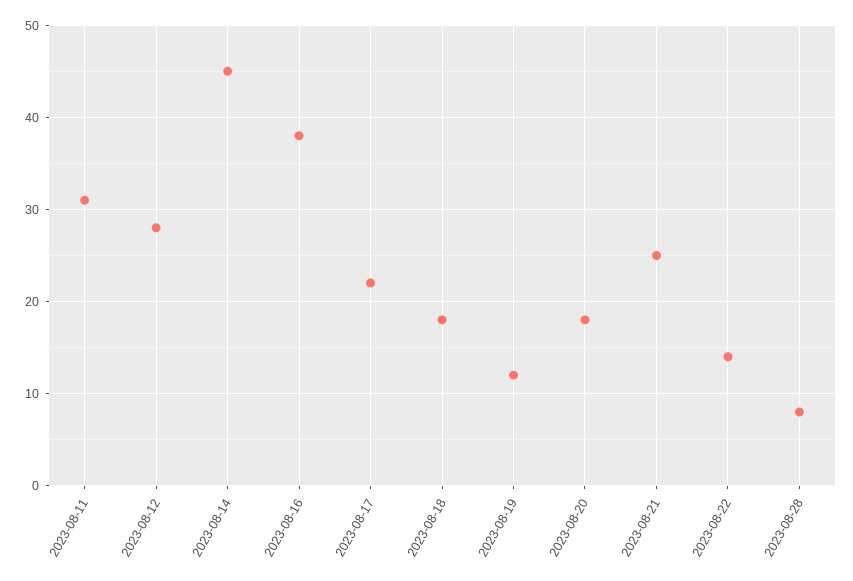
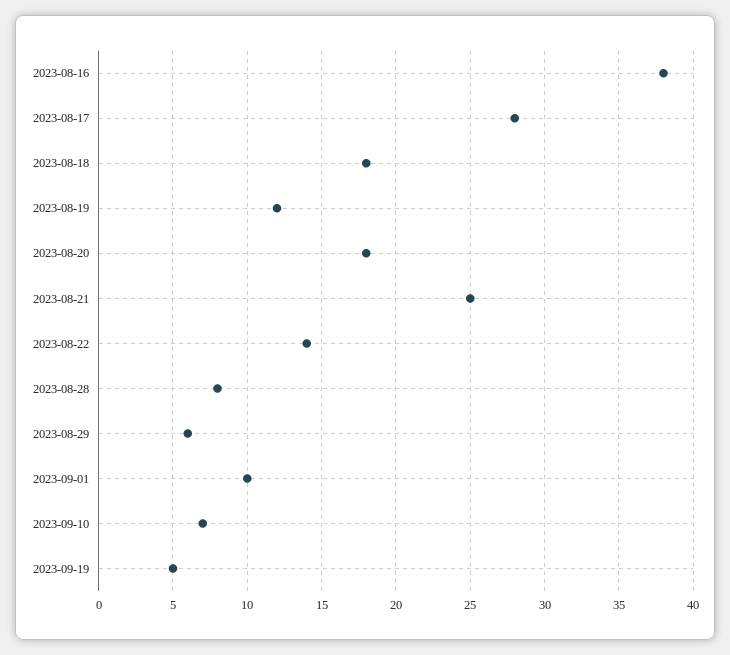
2023-08-11: 31 -> none
2023-08-12: 28 -> none
2023-08-14: 45 -> none
2023-08-17: 22 -> 28
2023-08-29: none -> 6
2023-09-01: none -> 10
2023-09-10: none -> 7
2023-09-19: none -> 5

